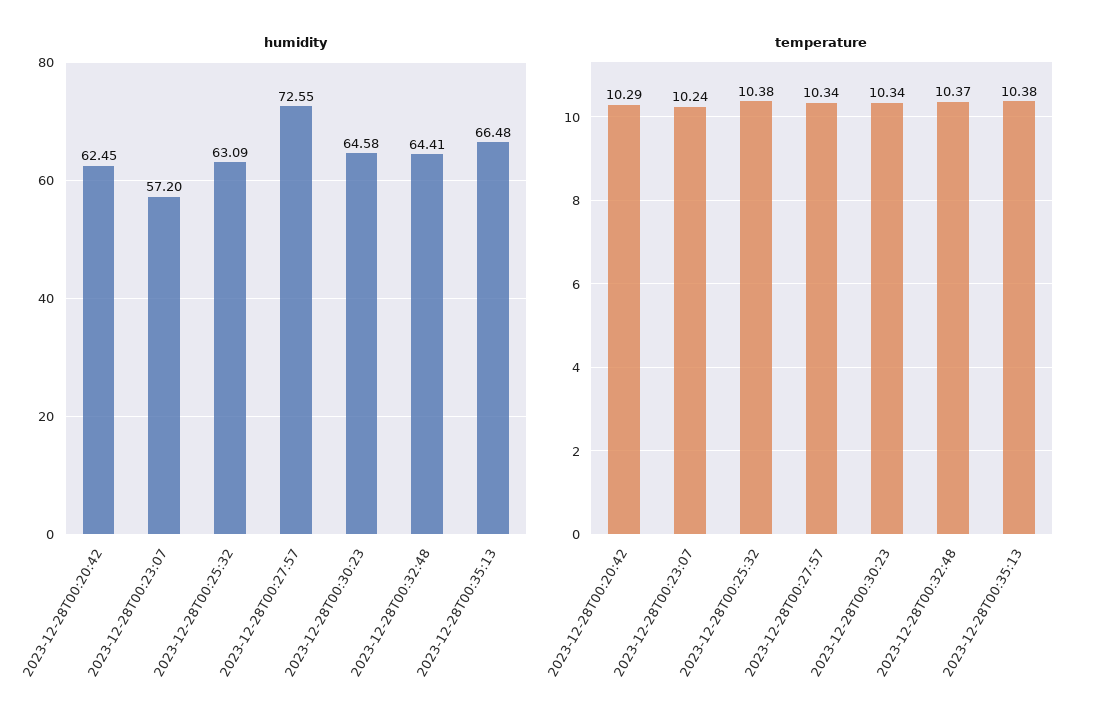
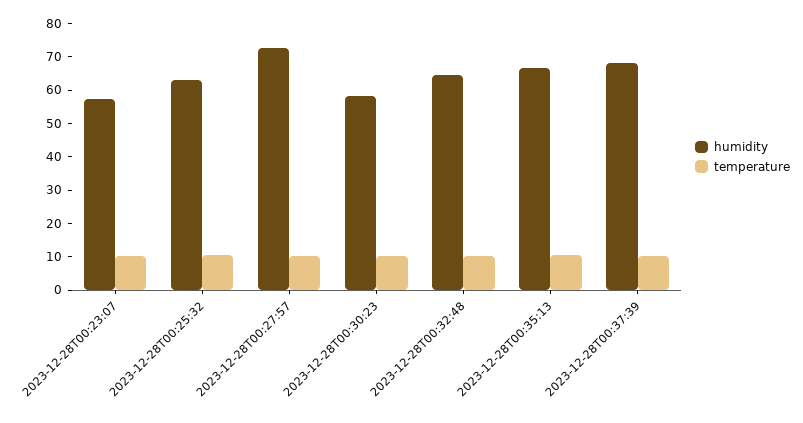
humidity, 2023-12-28T00:20:42: 62.45 -> none
humidity, 2023-12-28T00:30:23: 64.58 -> 57.5
temperature, 2023-12-28T00:20:42: 10.29 -> none
humidity, 2023-12-28T00:37:39: none -> 67.5
temperature, 2023-12-28T00:37:39: none -> 10

